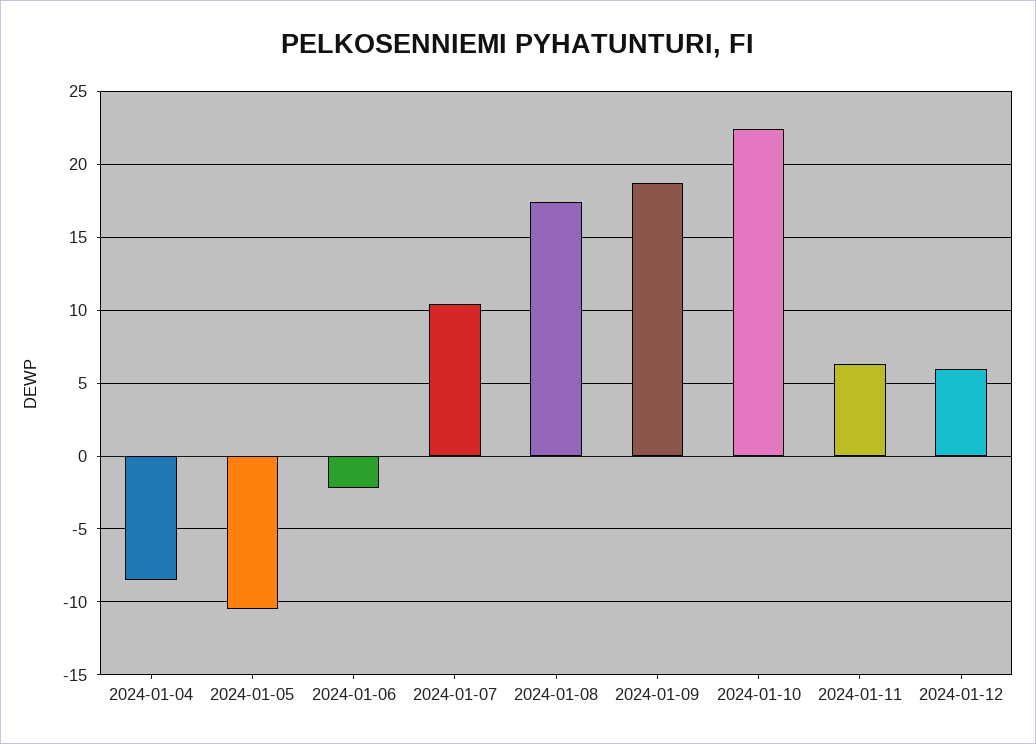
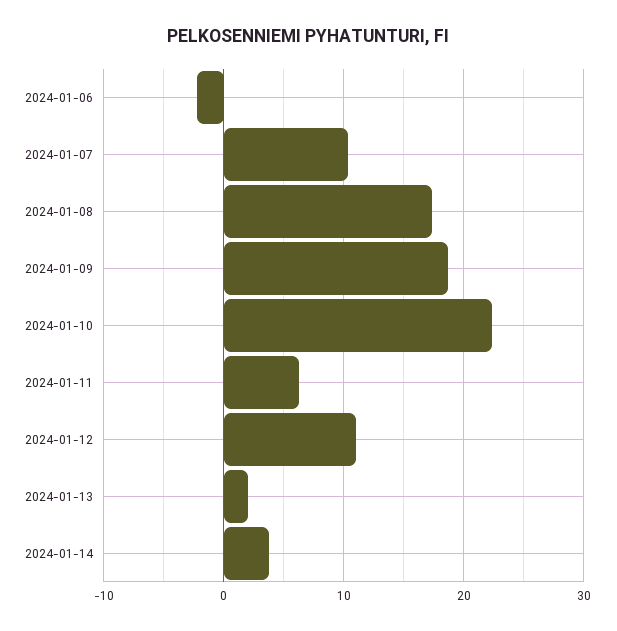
2024-01-04: -8.5 -> none
2024-01-05: -10.5 -> none
2024-01-12: 6 -> 11
2024-01-13: none -> 2
2024-01-14: none -> 4

